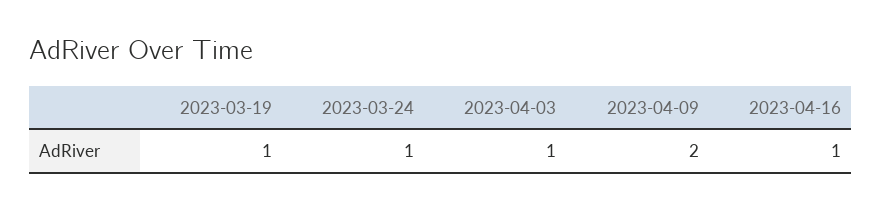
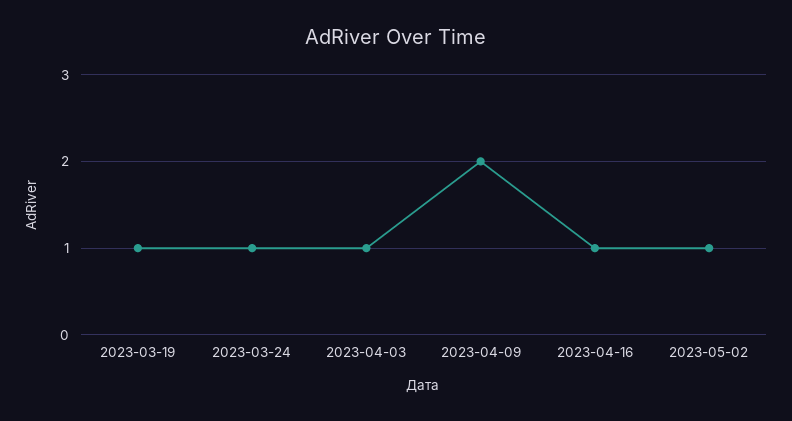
2023-05-02: none -> 1

